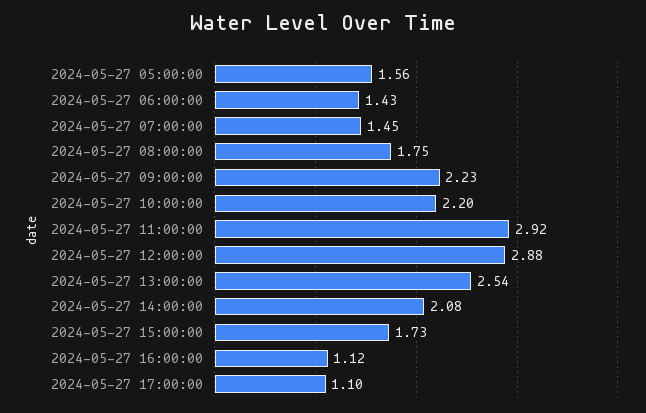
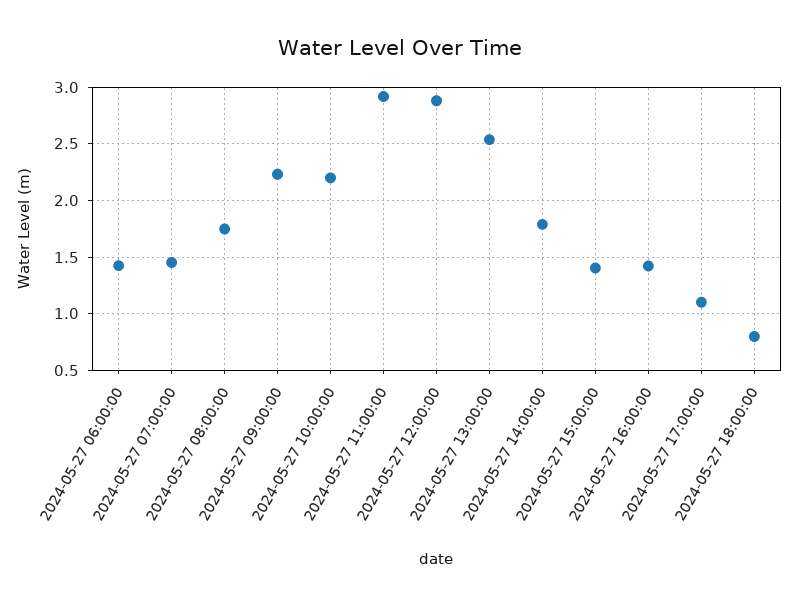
2024-05-27 05:00:00: 1.56 -> none
2024-05-27 14:00:00: 2.08 -> 1.8
2024-05-27 15:00:00: 1.73 -> 1.4
2024-05-27 16:00:00: 1.12 -> 1.4
2024-05-27 18:00:00: none -> 0.8

